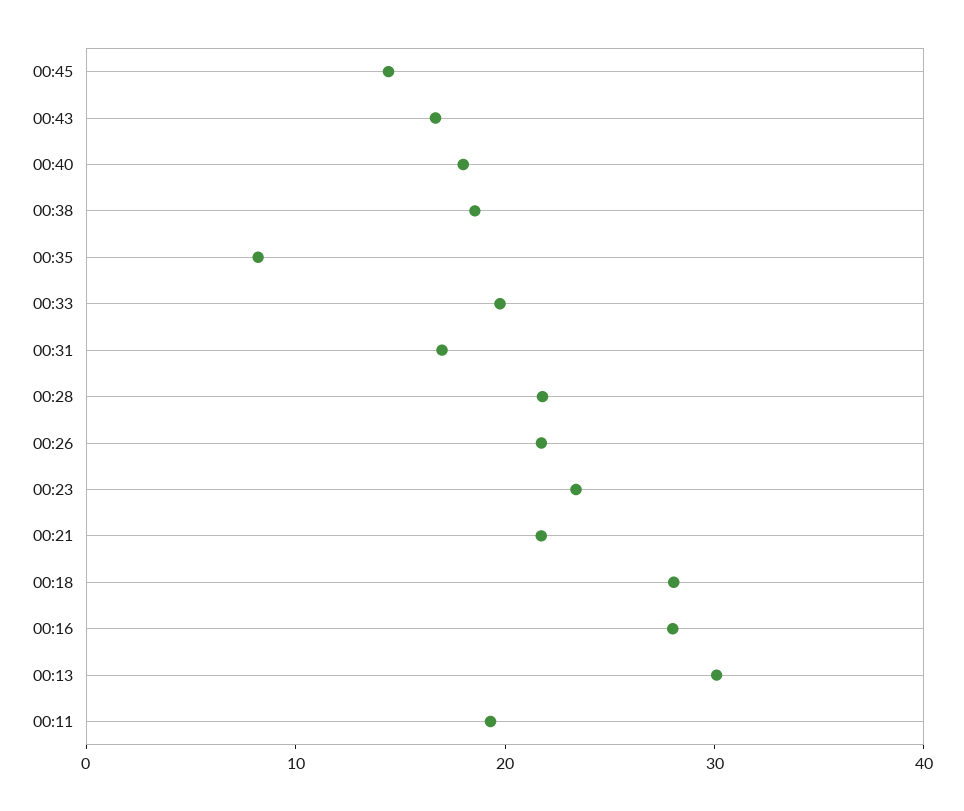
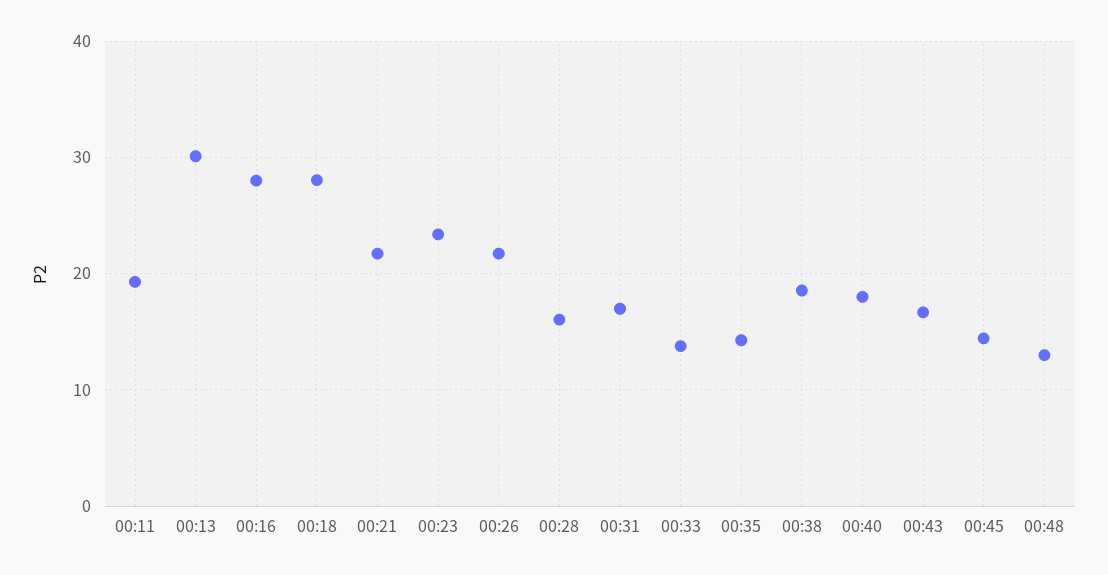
00:35: 8 -> 14
00:33: 20 -> 14
00:28: 22 -> 16
00:48: none -> 13

